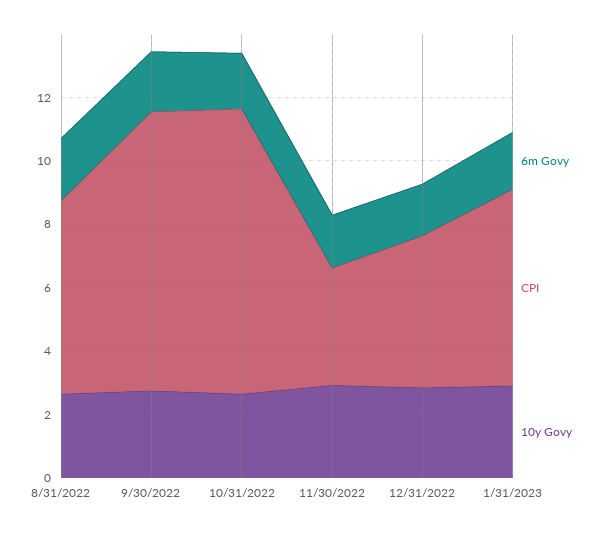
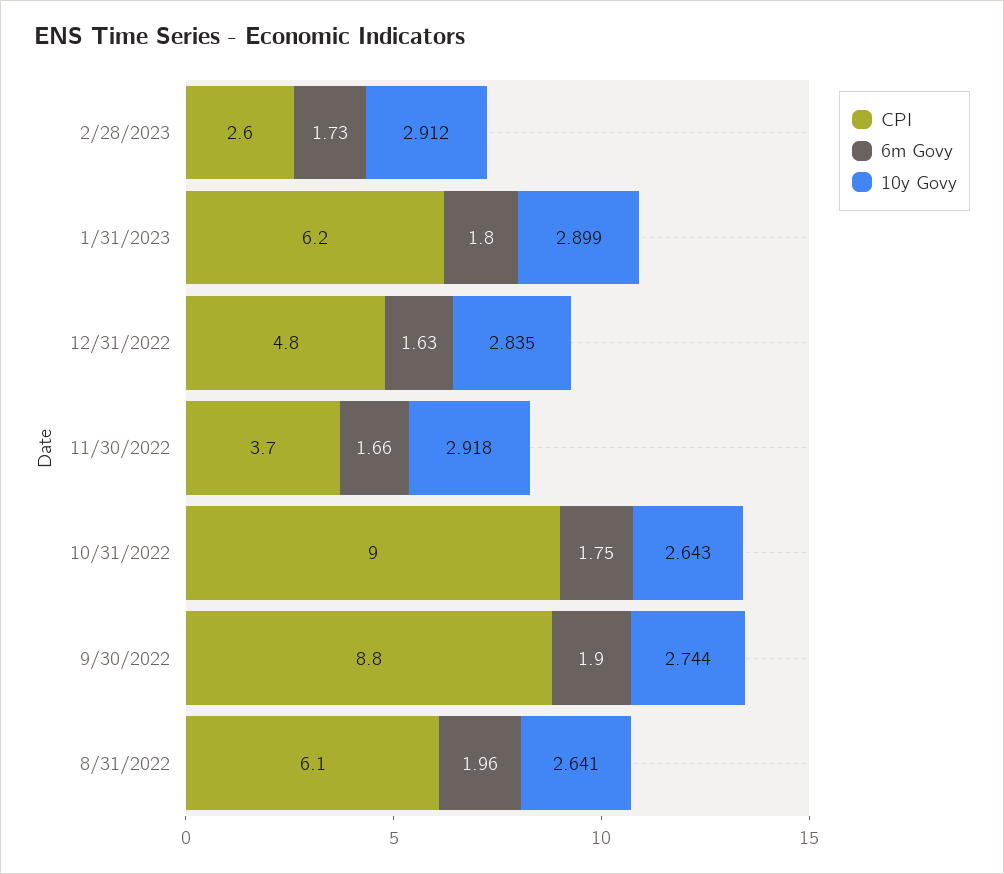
CPI, 2/28/2023: none -> 2.6
6m Govy, 2/28/2023: none -> 1.73
10y Govy, 2/28/2023: none -> 2.912

